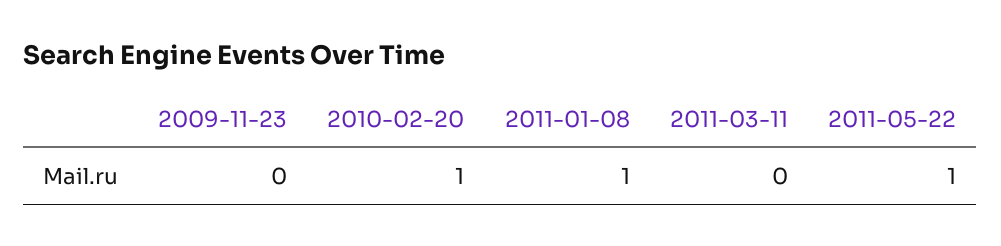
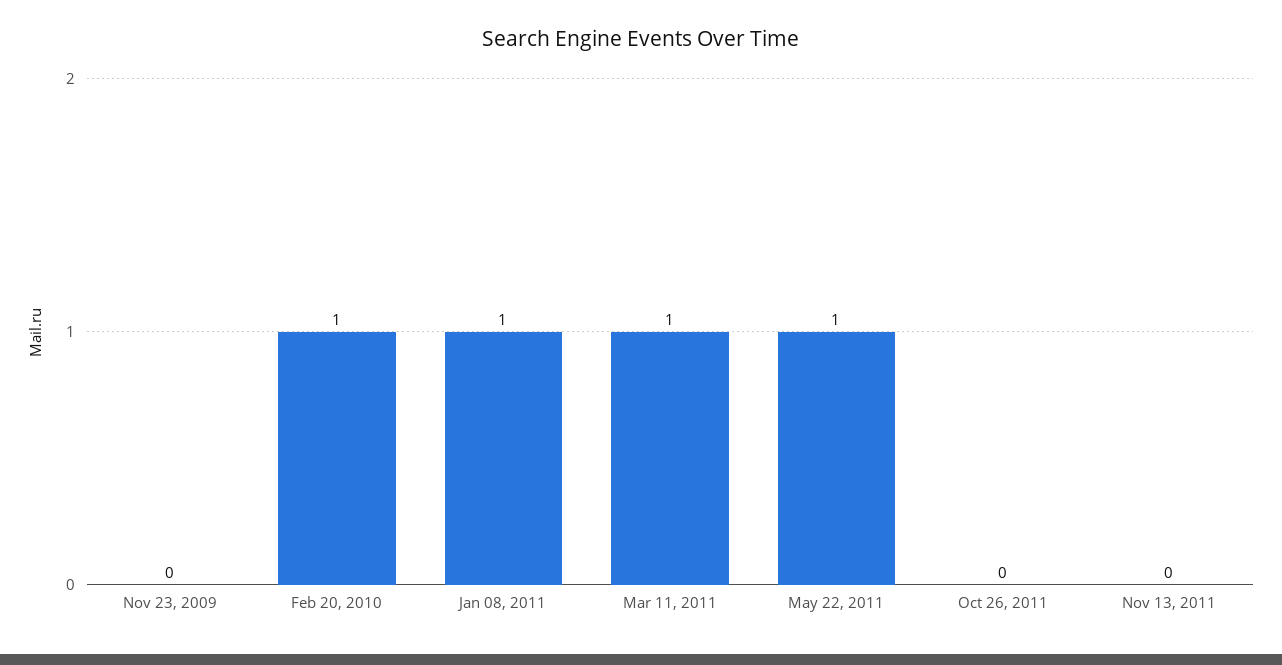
2011-03-11: 0 -> 1
Oct 26, 2011: none -> 0
Nov 13, 2011: none -> 0

